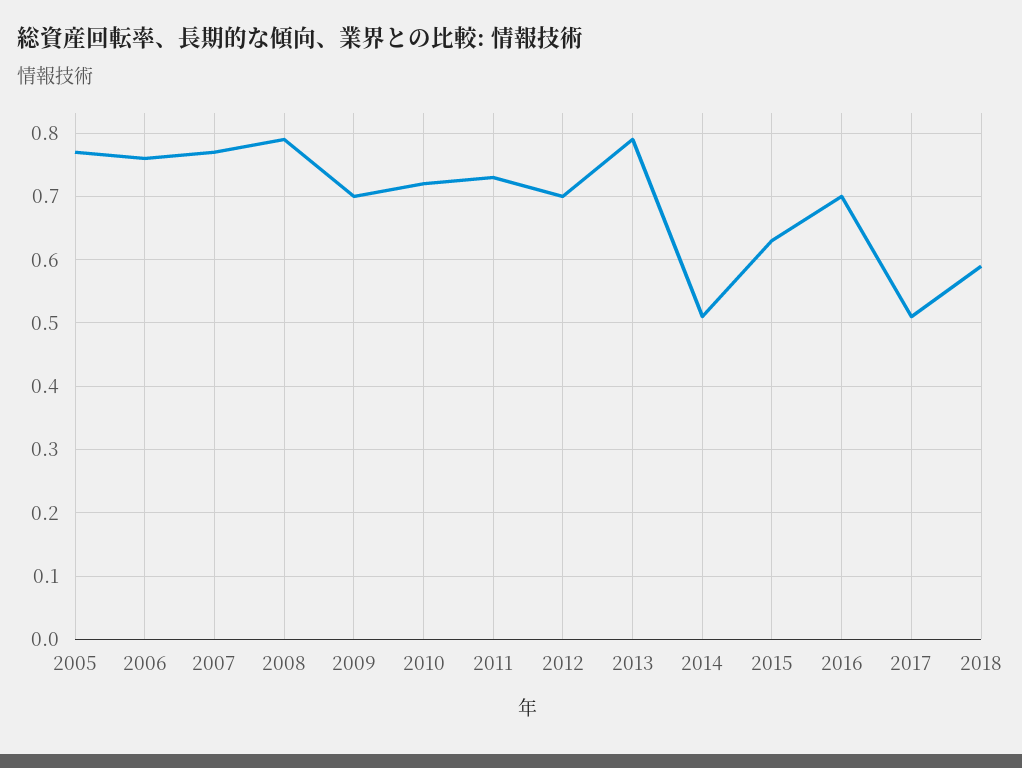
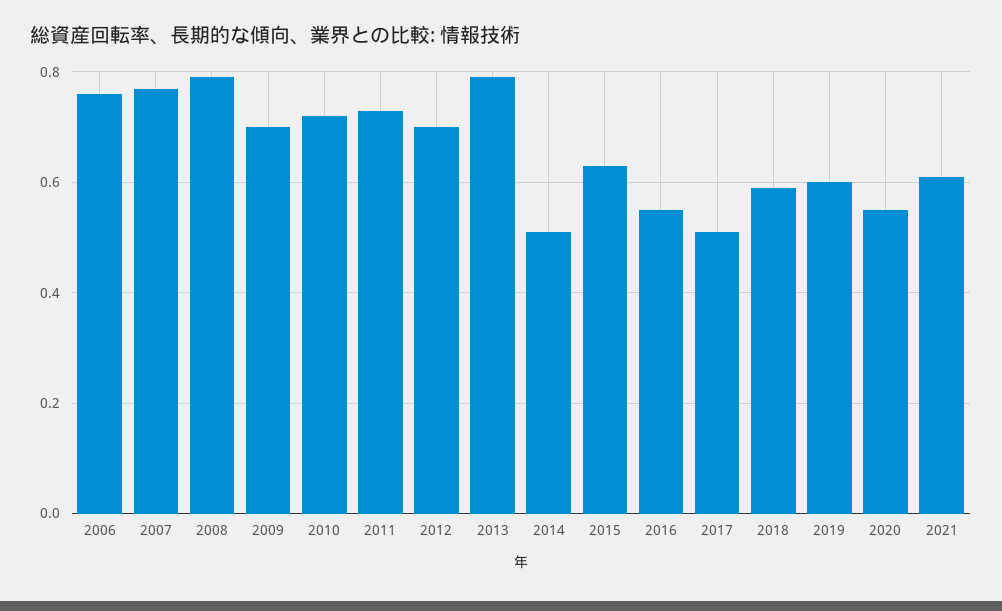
2005: 0.77 -> none
2016: 0.7 -> 0.55
2019: none -> 0.6
2020: none -> 0.55
2021: none -> 0.6

